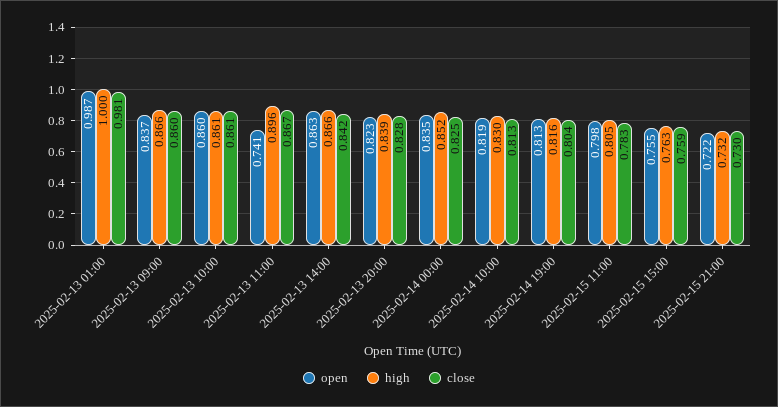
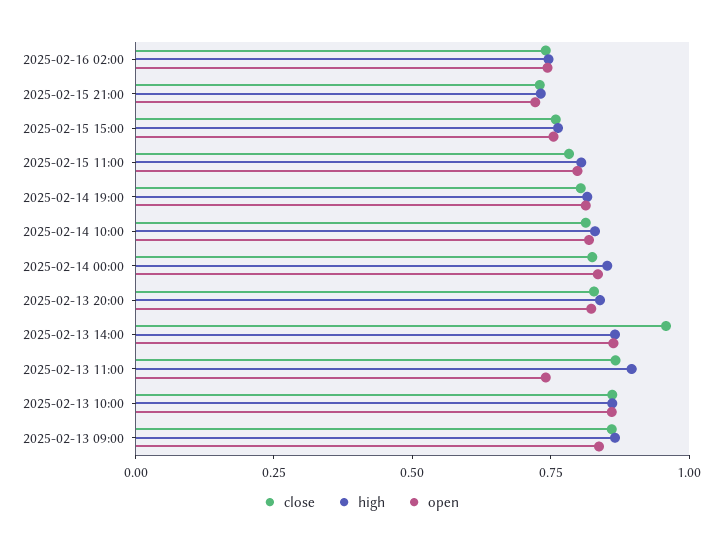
open, 2025-02-13 01:00: 0.987 -> none
high, 2025-02-13 01:00: 1 -> none
close, 2025-02-13 01:00: 0.981 -> none
close, 2025-02-13 14:00: 0.842 -> 0.95
close, 2025-02-16 02:00: none -> 0.75
high, 2025-02-16 02:00: none -> 0.75
open, 2025-02-16 02:00: none -> 0.75

